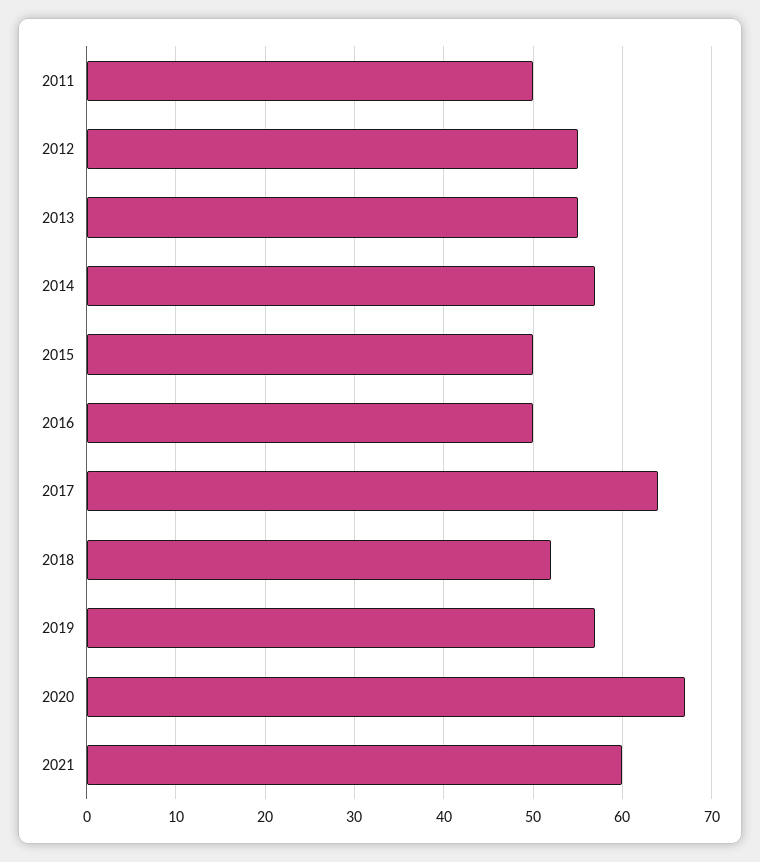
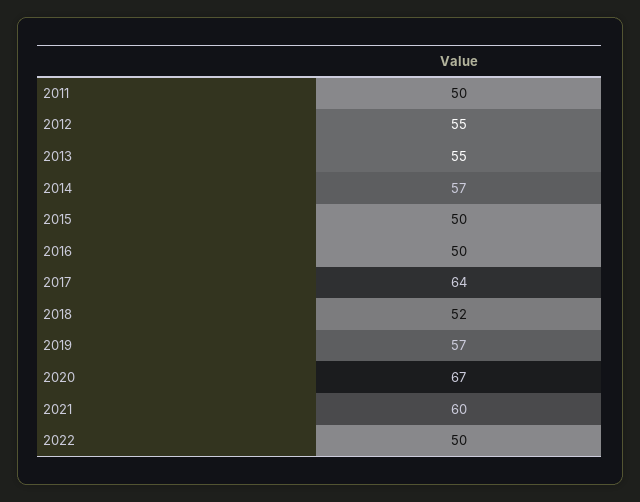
2022: none -> 50

